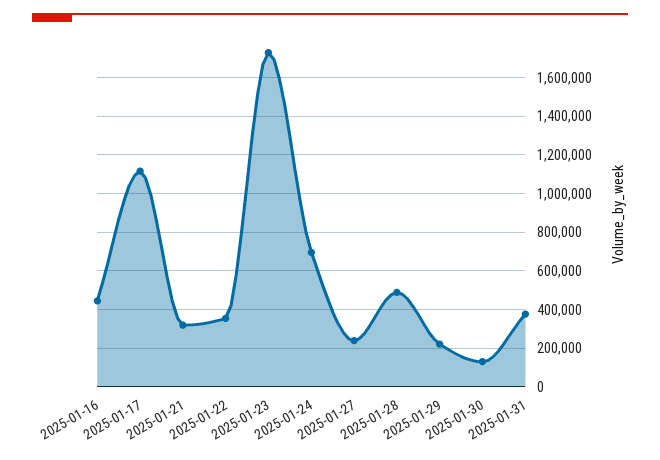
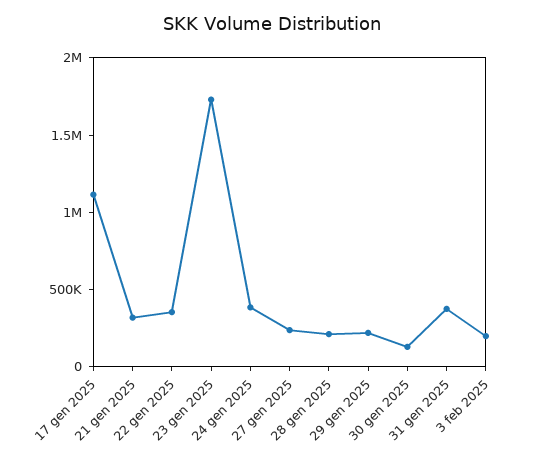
2025-01-16: 450000 -> none
2025-01-24: 700000 -> 400000
2025-01-28: 500000 -> 200000
3 feb 2025: none -> 200000

